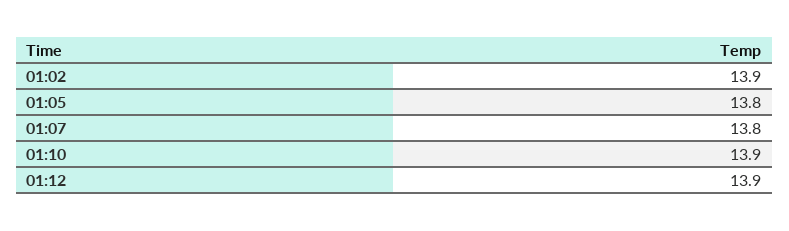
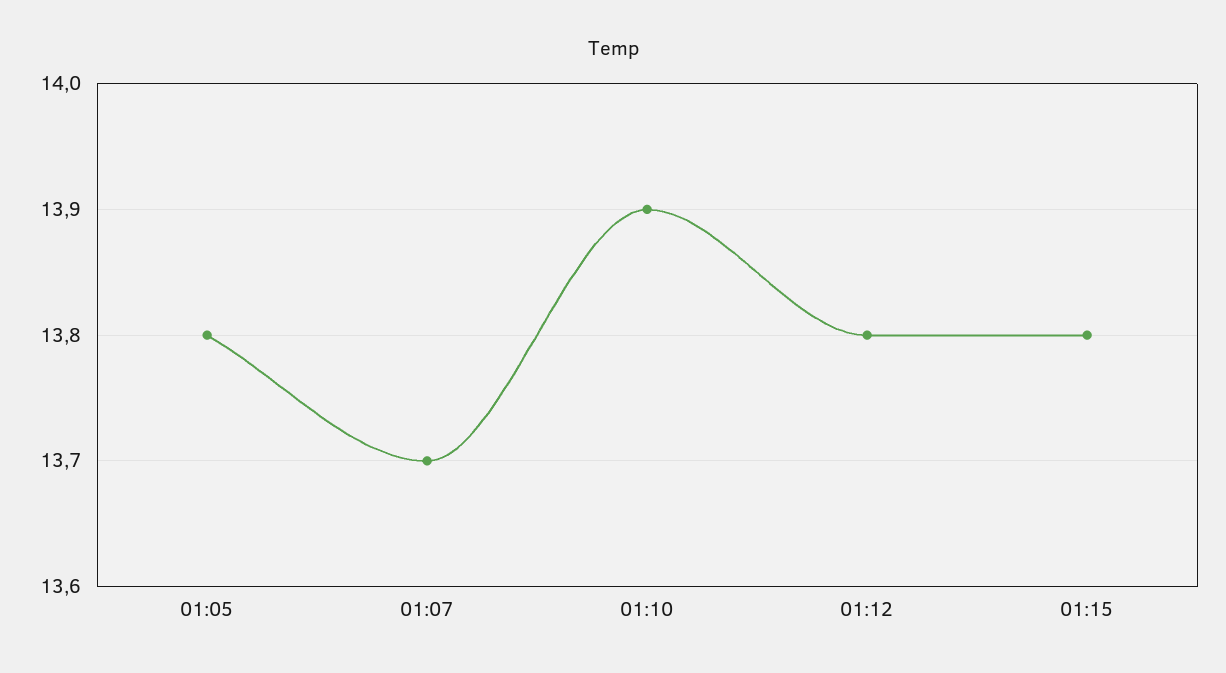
01:02: 13.9 -> none
01:07: 13.8 -> 13.7
01:12: 13.9 -> 13.8
01:15: none -> 13.8

